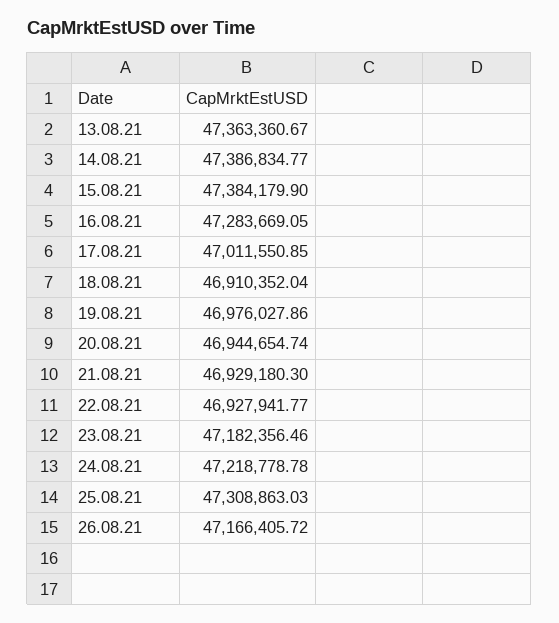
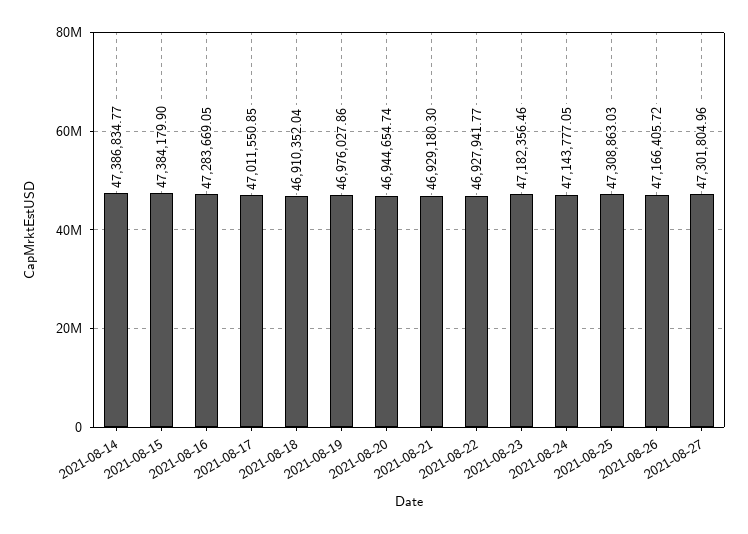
13.08.21: 47363360.67 -> none
24.08.21: 47218778.78 -> 47143777.05
2021-08-27: none -> 47301804.96

